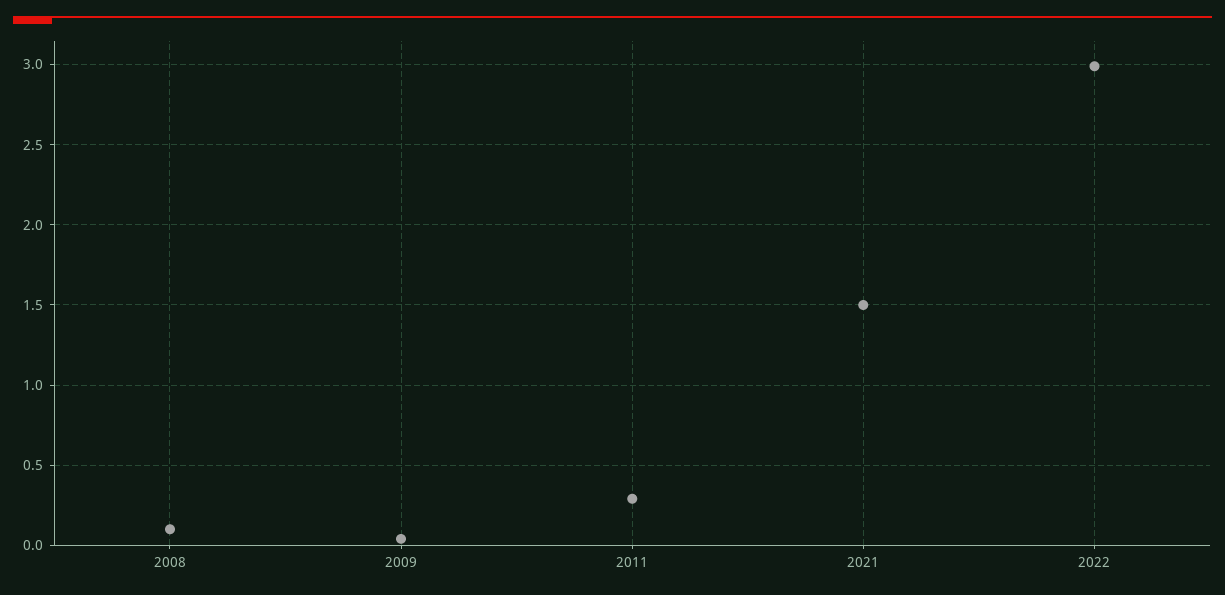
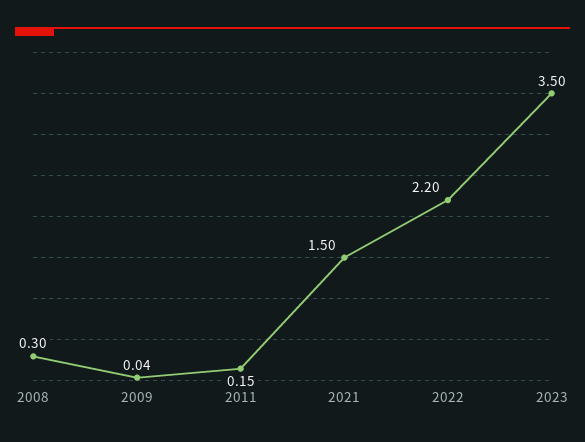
2008: 0.1 -> 0.3
2011: 0.3 -> 0.15
2022: 3 -> 2.2
2023: none -> 3.5

